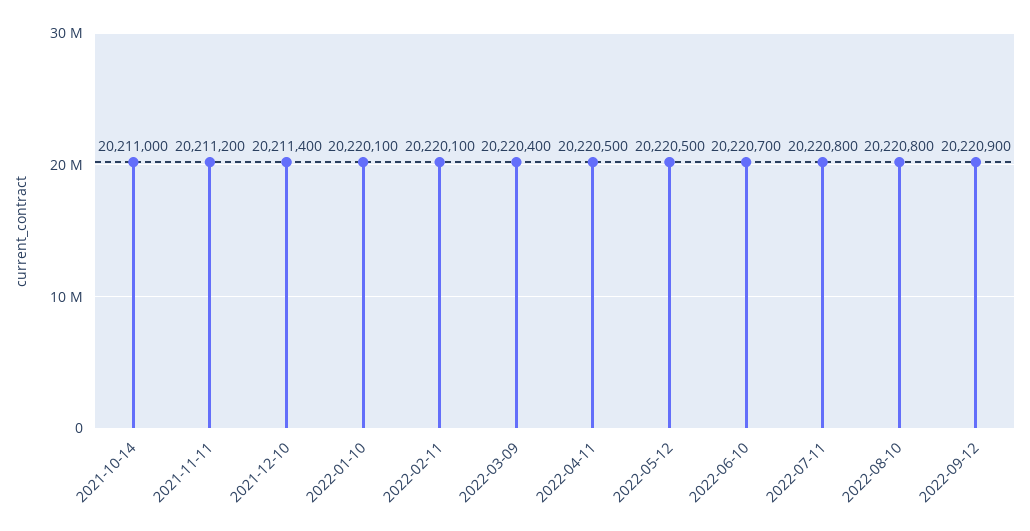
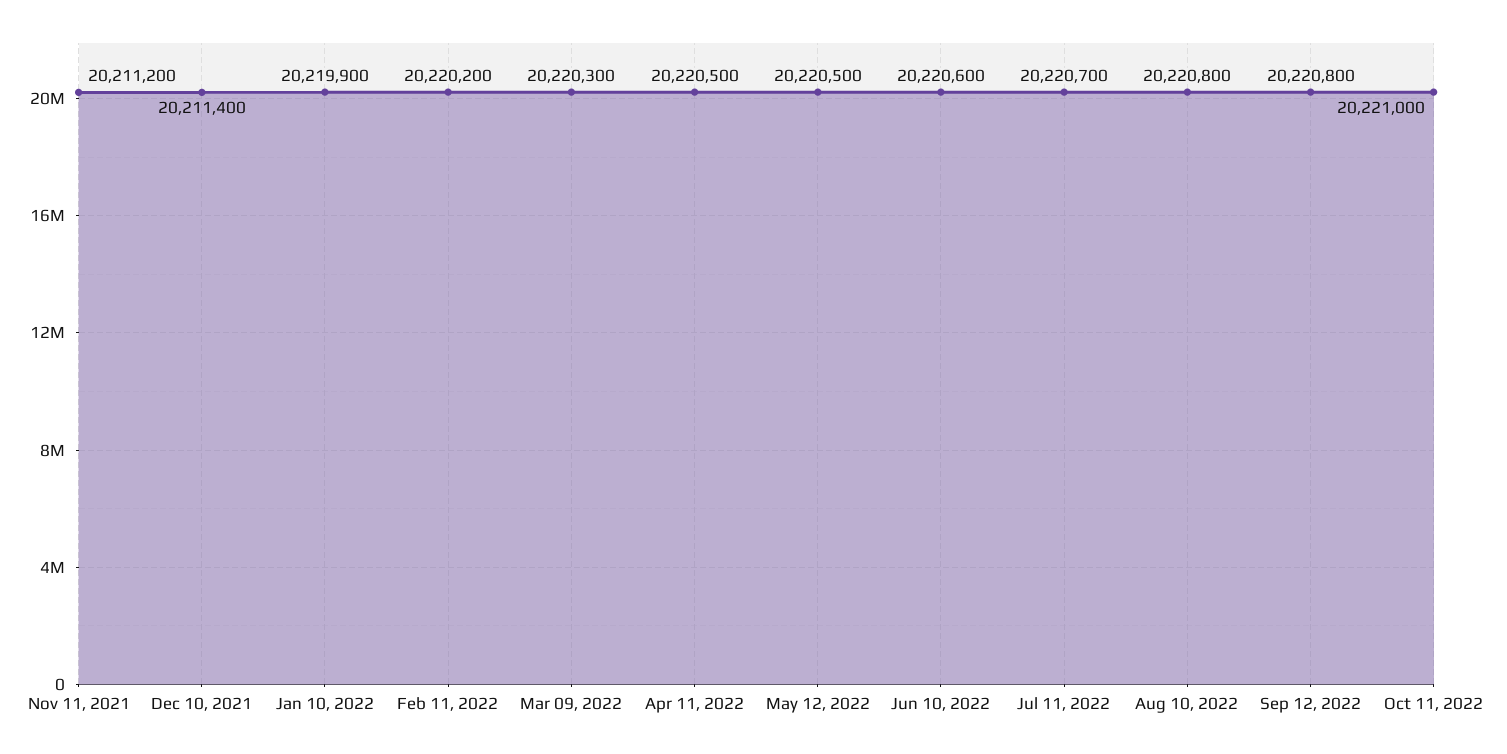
2021-10-14: 20211000 -> none
2022-01-10: 20220100 -> 20219900
2022-02-11: 20220100 -> 20220200
2022-03-09: 20220400 -> 20220300
2022-06-10: 20220700 -> 20220600
2022-07-11: 20220800 -> 20220700
2022-09-12: 20220900 -> 20220800
Oct 11, 2022: none -> 20221000

